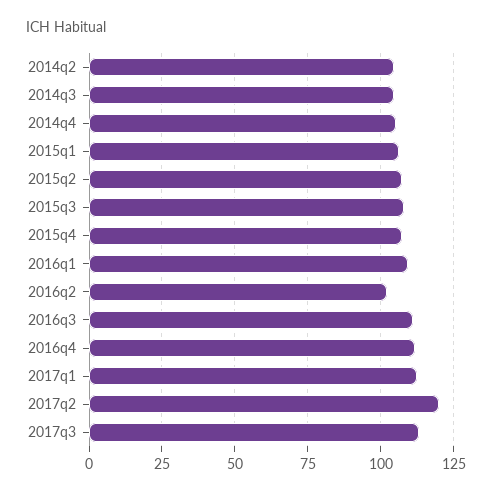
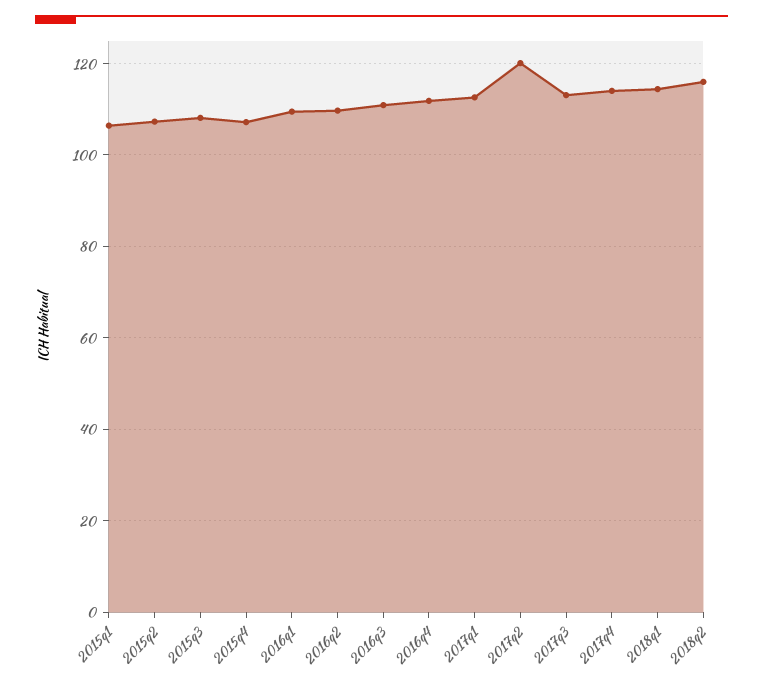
2014q2: 105 -> none
2014q3: 105 -> none
2014q4: 105 -> none
2016q2: 102.5 -> 110
2017q4: none -> 114
2018q1: none -> 114
2018q2: none -> 116

